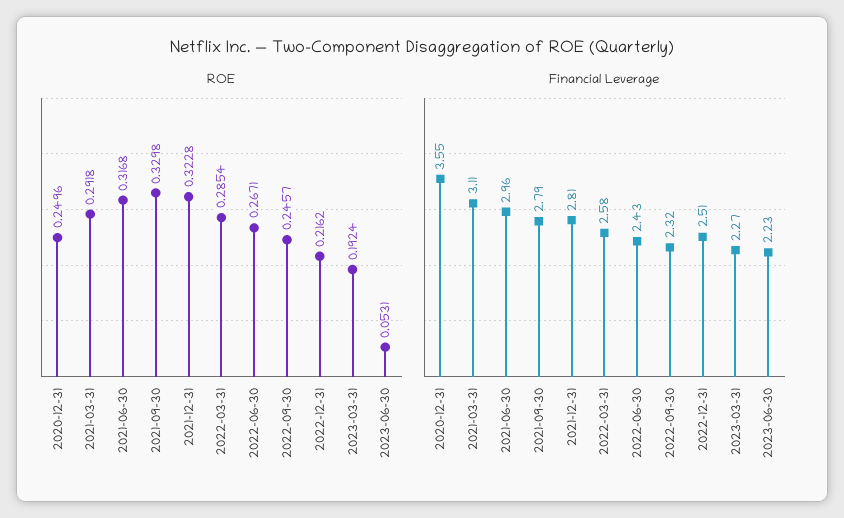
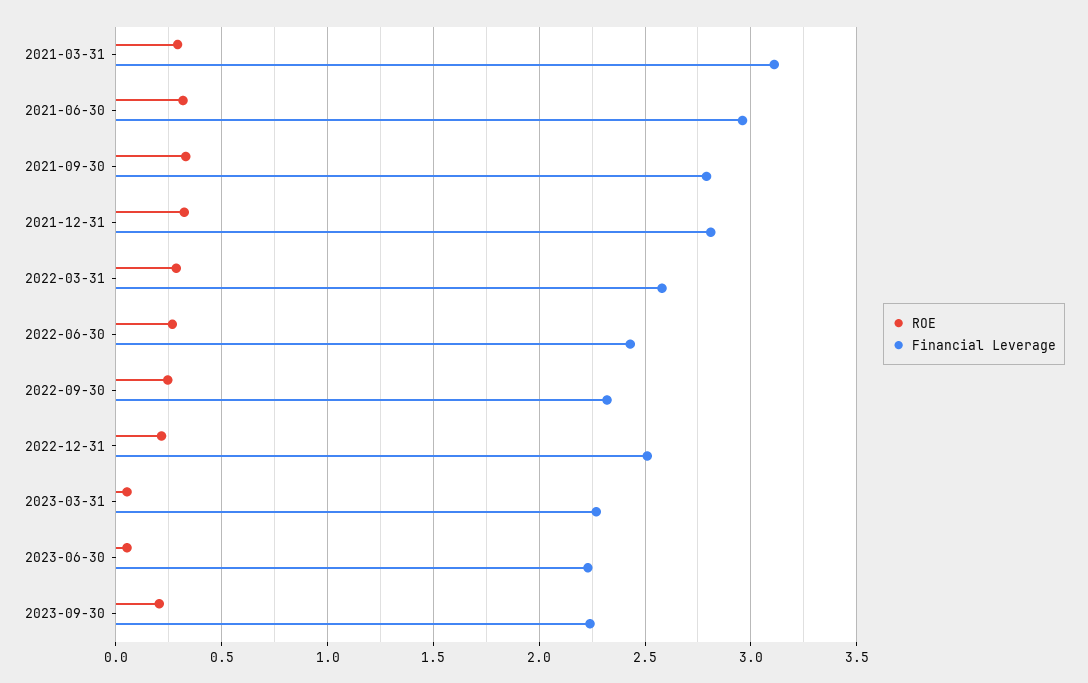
ROE, 2020-12-31: 0.2496 -> none
ROE, 2023-03-31: 0.1924 -> 0.05
Financial Leverage, 2020-12-31: 3.55 -> none
ROE, 2023-09-30: none -> 0.2
Financial Leverage, 2023-09-30: none -> 2.25

